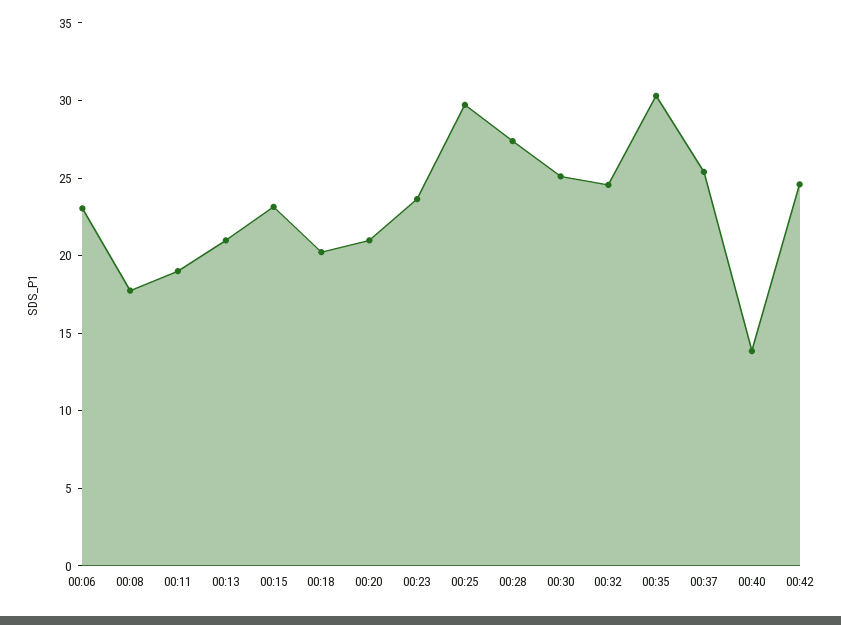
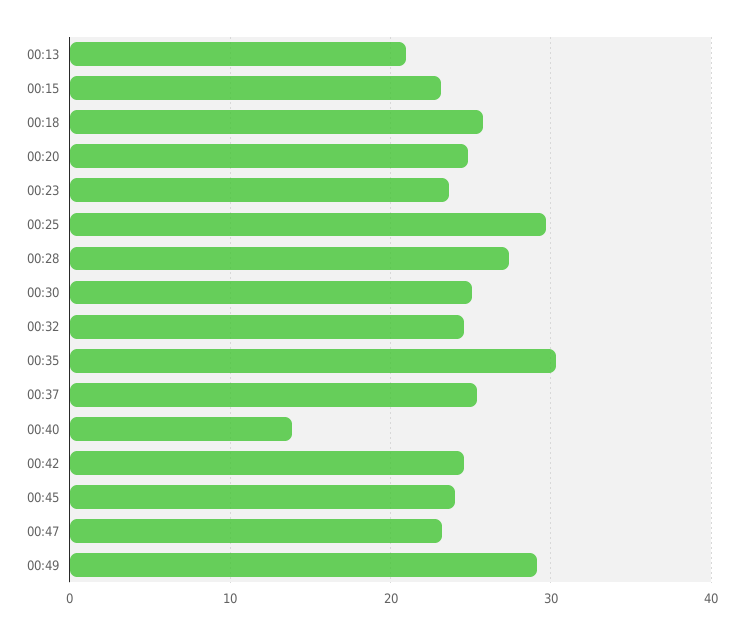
00:06: 23 -> none
00:08: 18 -> none
00:11: 19 -> none
00:18: 20 -> 26
00:20: 21 -> 25
00:45: none -> 24
00:47: none -> 23
00:49: none -> 29

